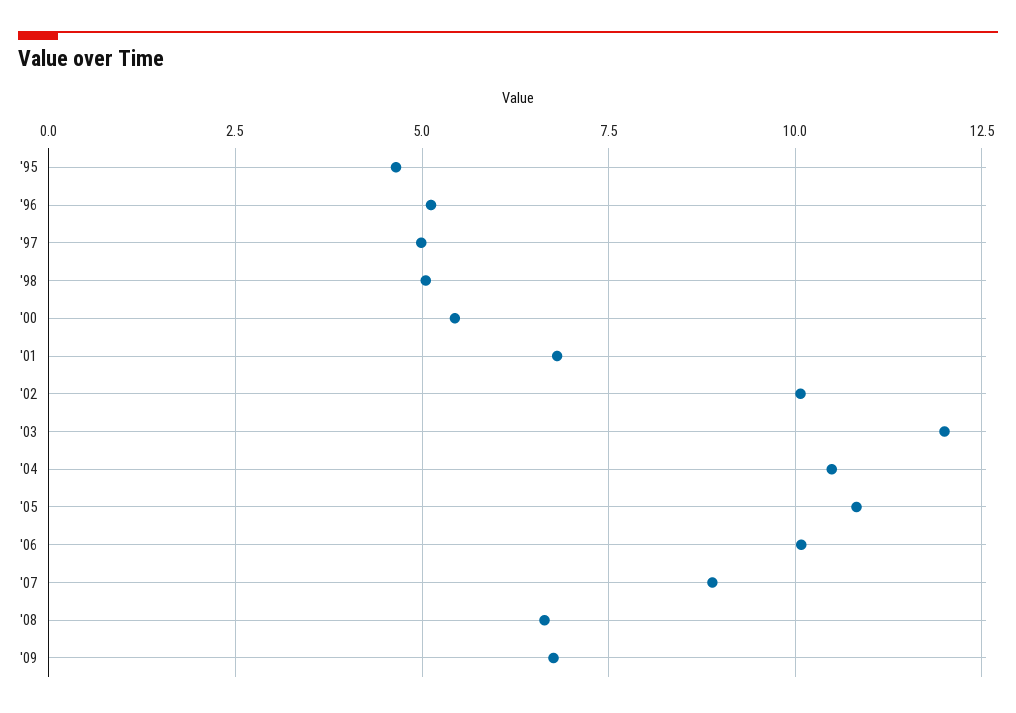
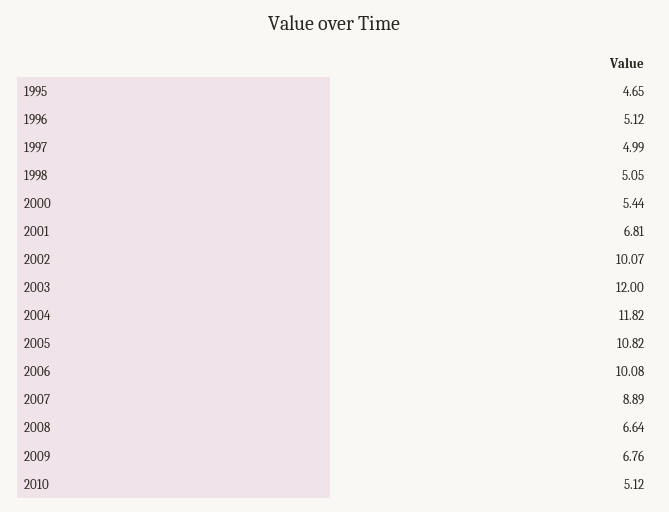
'04: 10.5 -> 11.82
2010: none -> 5.12

